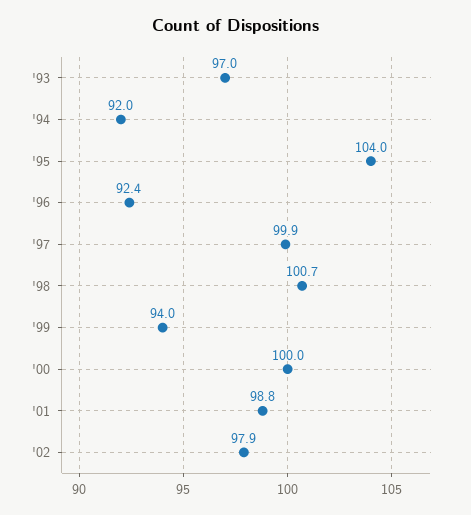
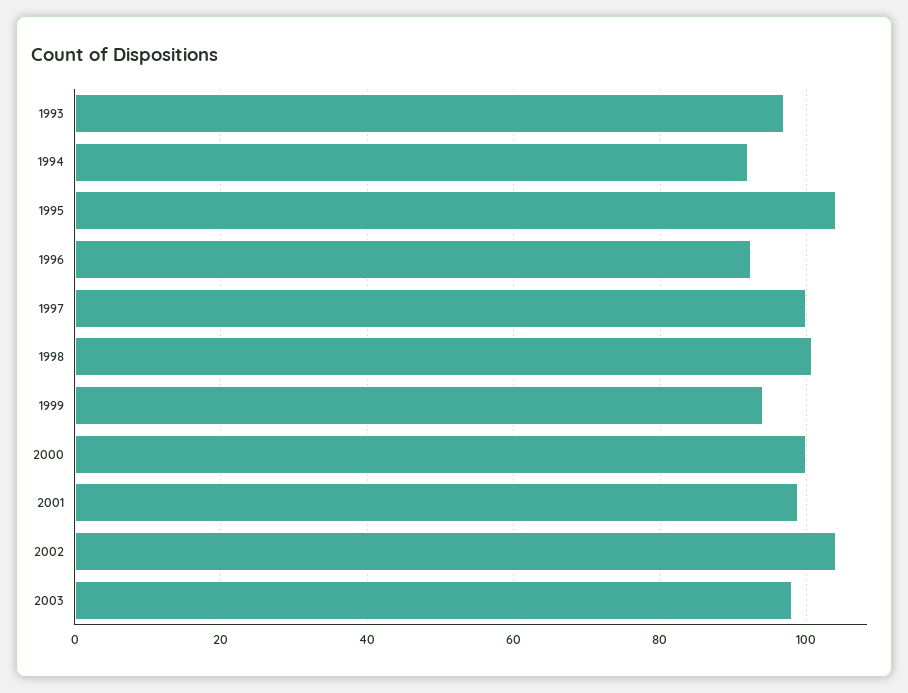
'02: 97.9 -> 104
2003: none -> 98

